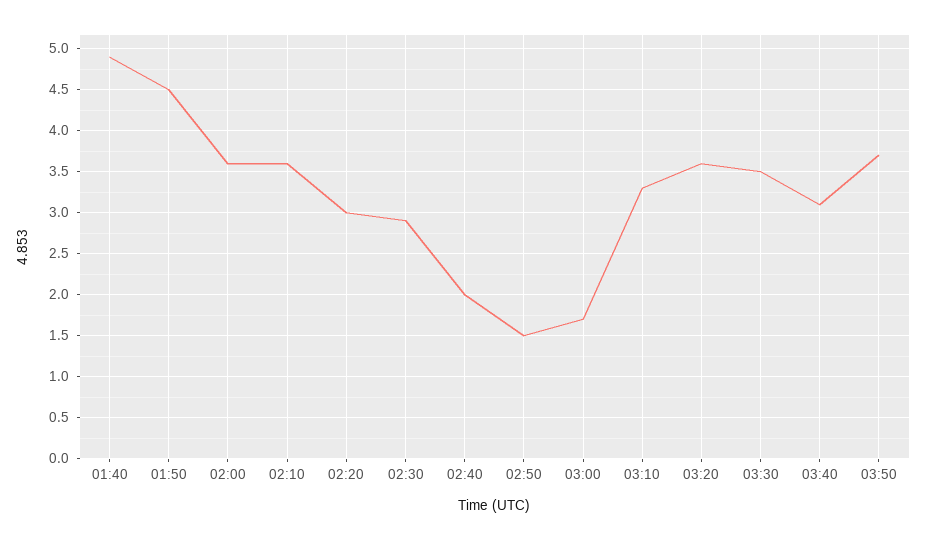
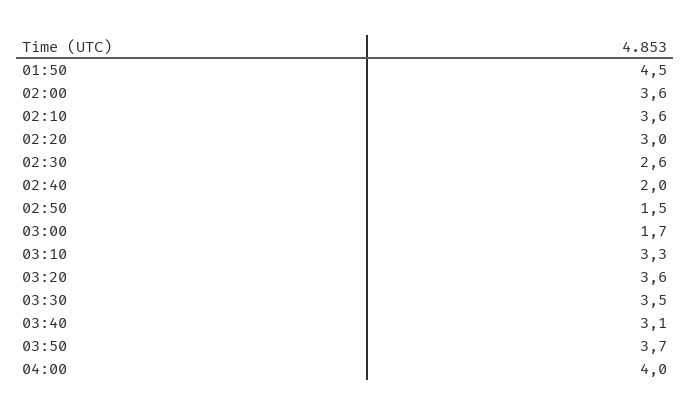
01:40: 4.9 -> none
02:30: 2.9 -> 2.6
04:00: none -> 4

